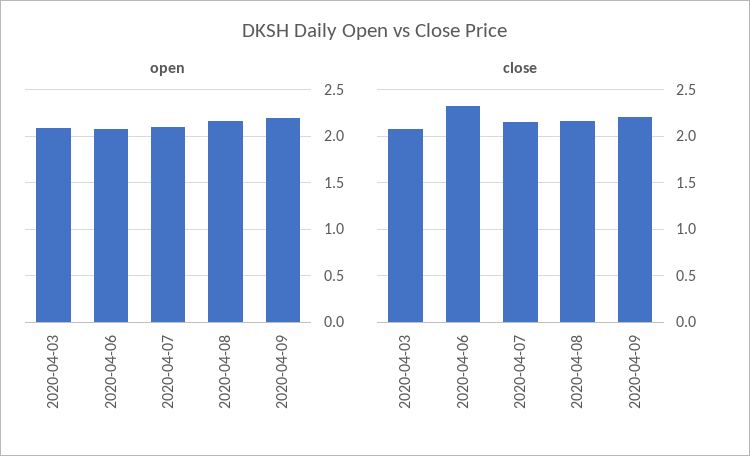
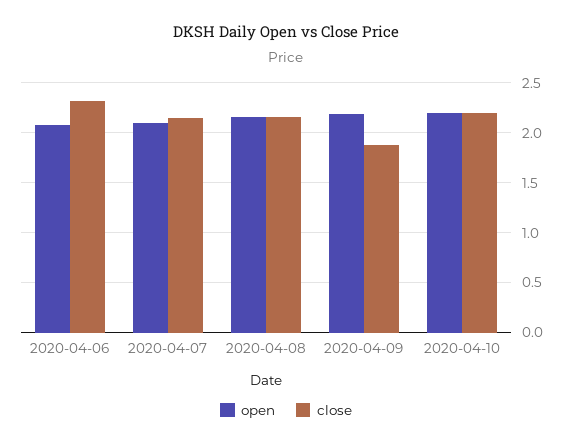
open, 2020-04-03: 2.1 -> none
close, 2020-04-03: 2.1 -> none
close, 2020-04-09: 2.2 -> 1.9
open, 2020-04-10: none -> 2.2
close, 2020-04-10: none -> 2.2

